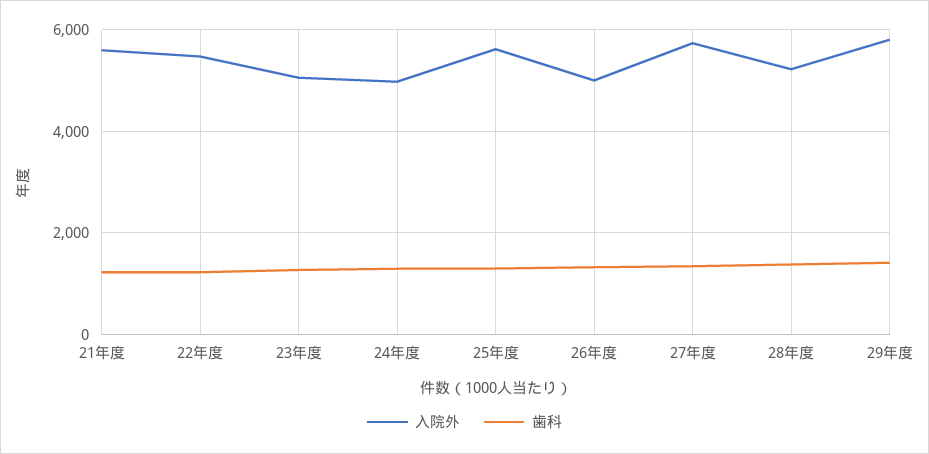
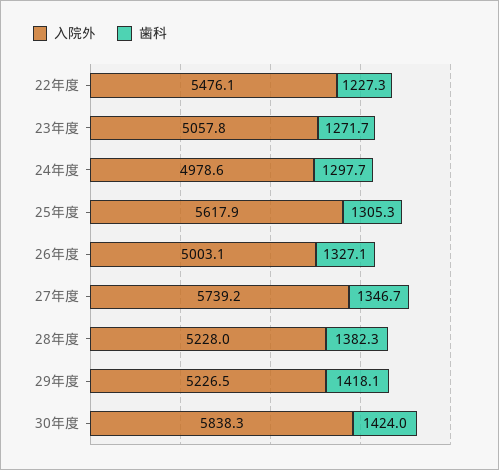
入院外, 21年度: 5600 -> none
歯科, 21年度: 1200 -> none
入院外, 29年度: 5800 -> 5226.5
入院外, 30年度: none -> 5838.3
歯科, 30年度: none -> 1424

